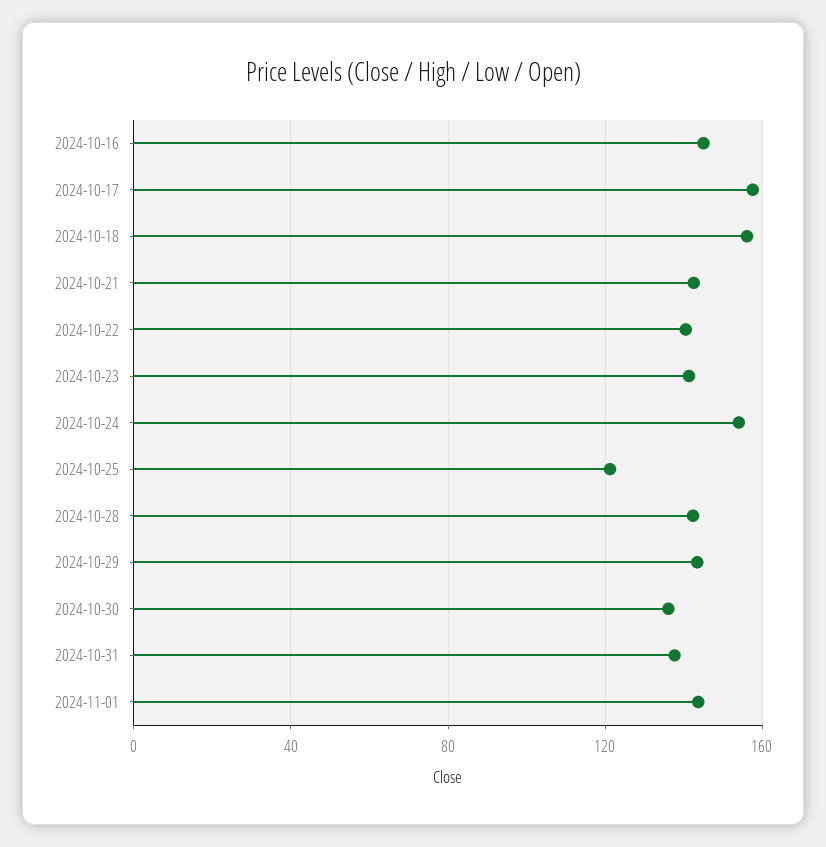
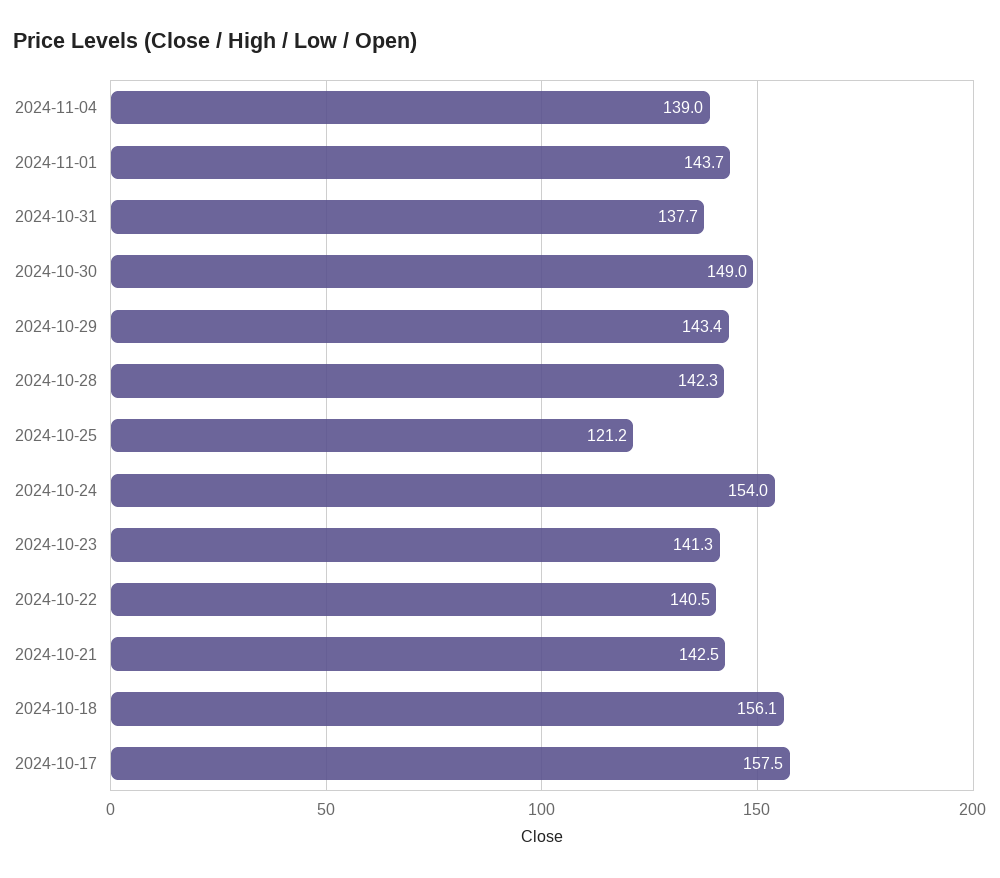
2024-10-16: 145 -> none
2024-10-30: 135 -> 149
2024-11-04: none -> 139

